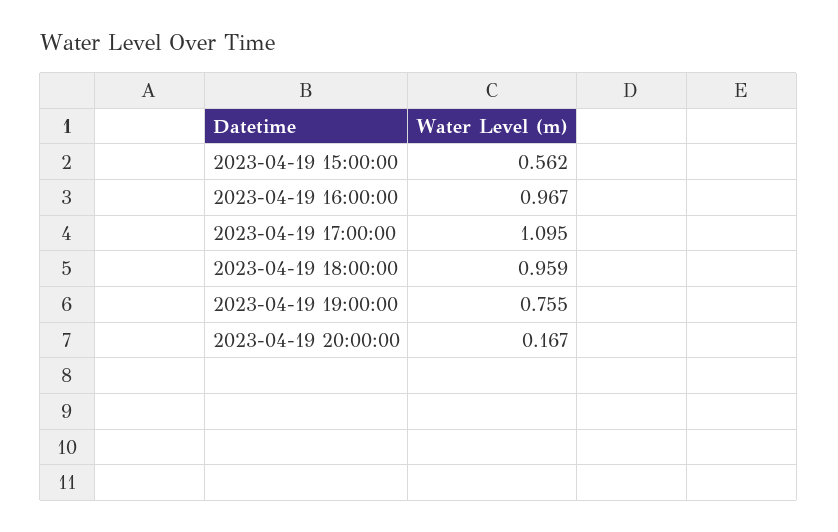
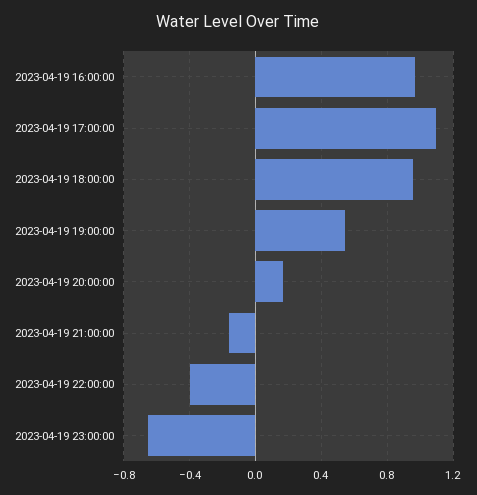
2023-04-19 15:00:00: 0.562 -> none
2023-04-19 19:00:00: 0.755 -> 0.55
2023-04-19 21:00:00: none -> -0.15
2023-04-19 22:00:00: none -> -0.4
2023-04-19 23:00:00: none -> -0.65

